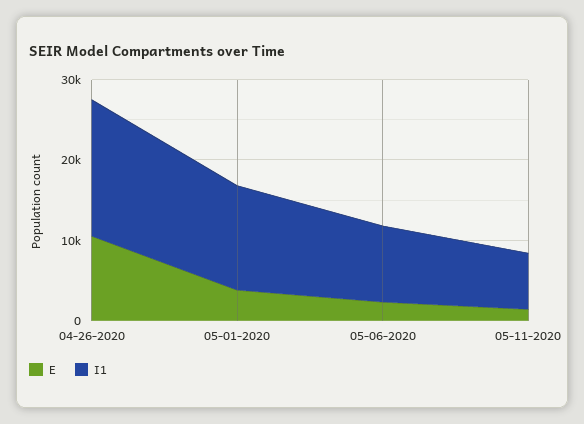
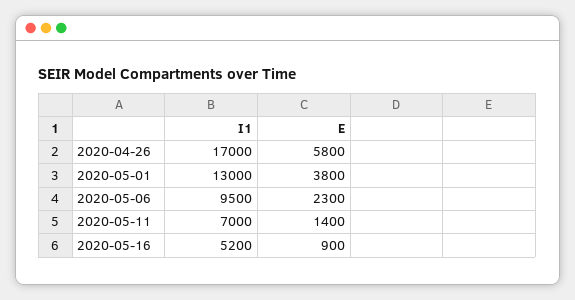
E, 04-26-2020: 10000 -> 5800
I1, 2020-05-16: none -> 5200
E, 2020-05-16: none -> 900

